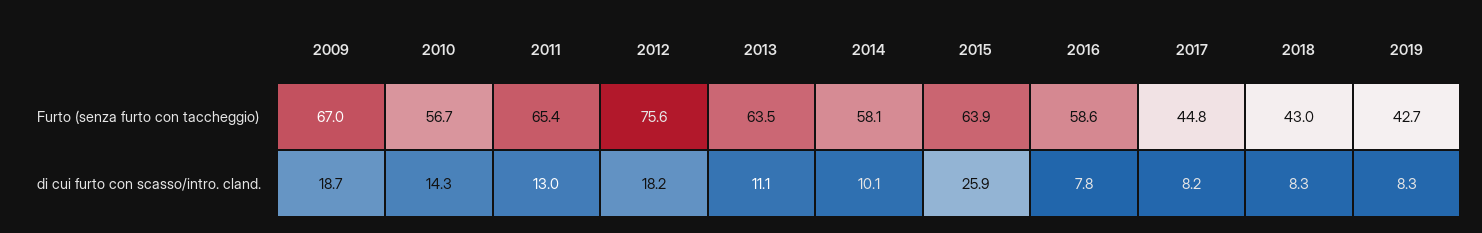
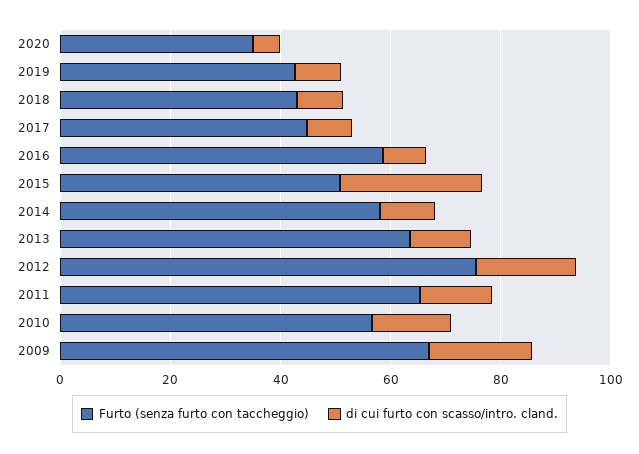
Furto (senza furto con taccheggio), 2015: 63.9 -> 50
Furto (senza furto con taccheggio), 2020: none -> 35
di cui furto con scasso/intro. cland., 2020: none -> 5

